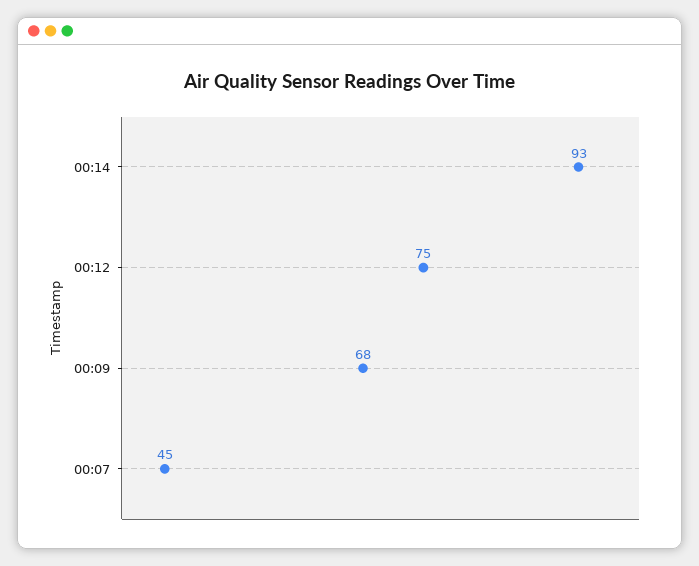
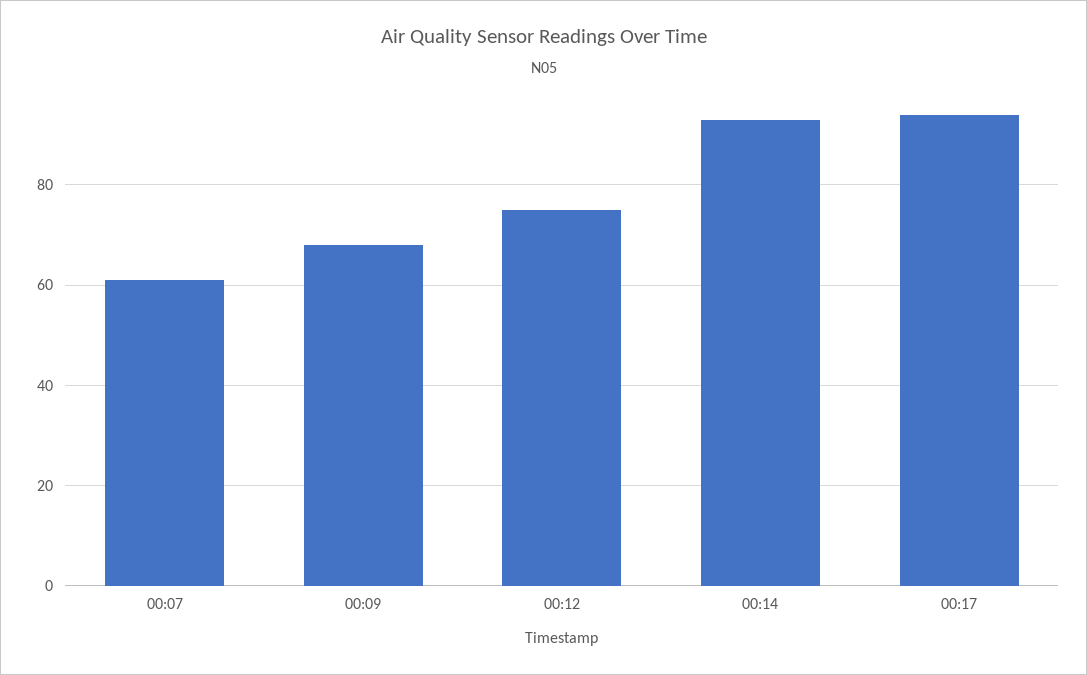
00:07: 45 -> 60
00:17: none -> 95

